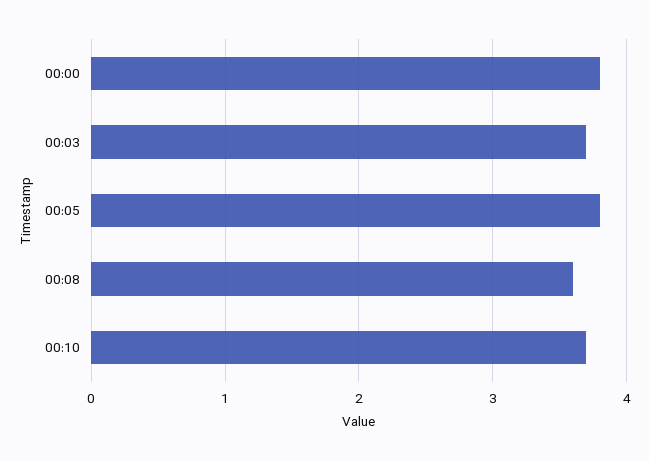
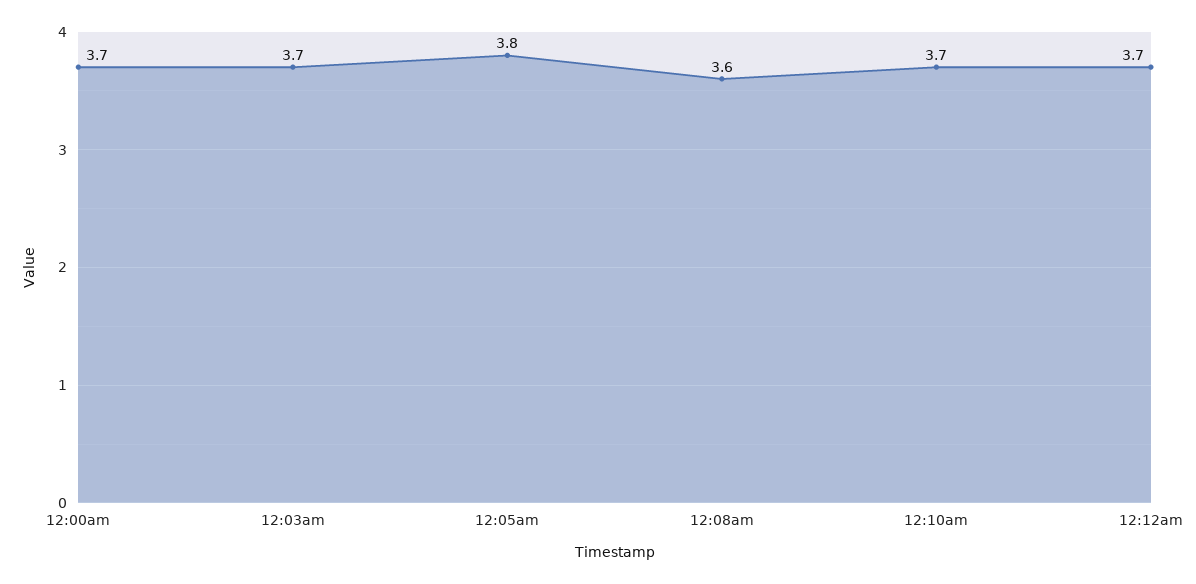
00:00: 3.8 -> 3.7
12:12am: none -> 3.7

